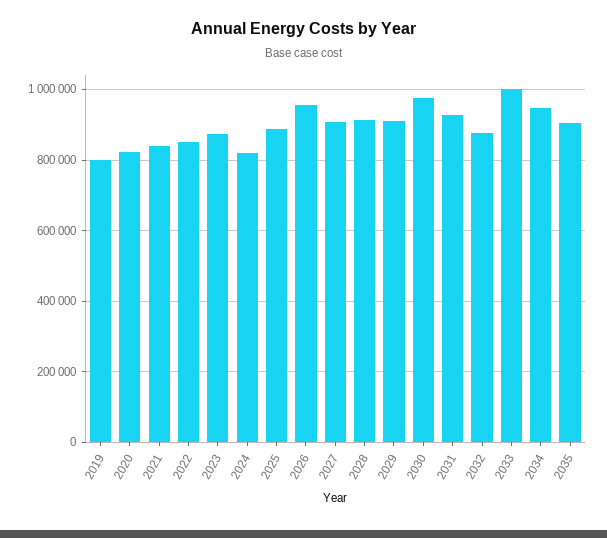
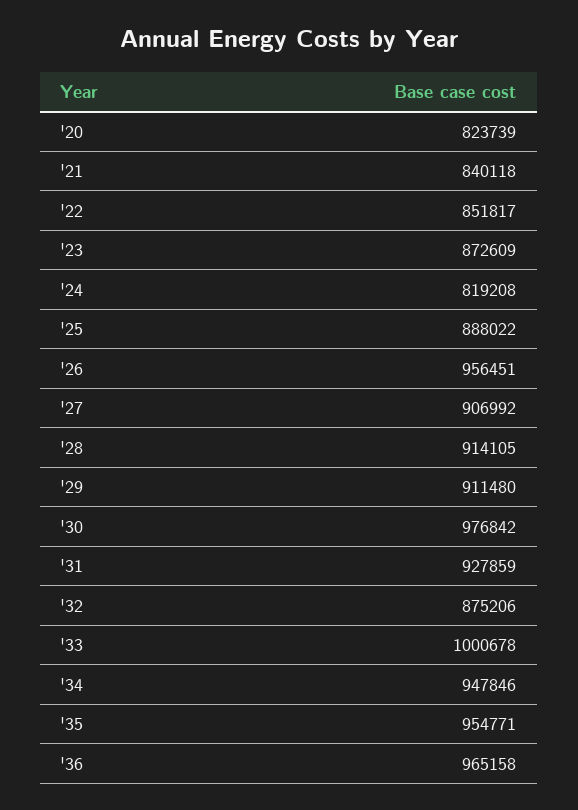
2019: 800000 -> none
2035: 900000 -> 954771
'36: none -> 965158

